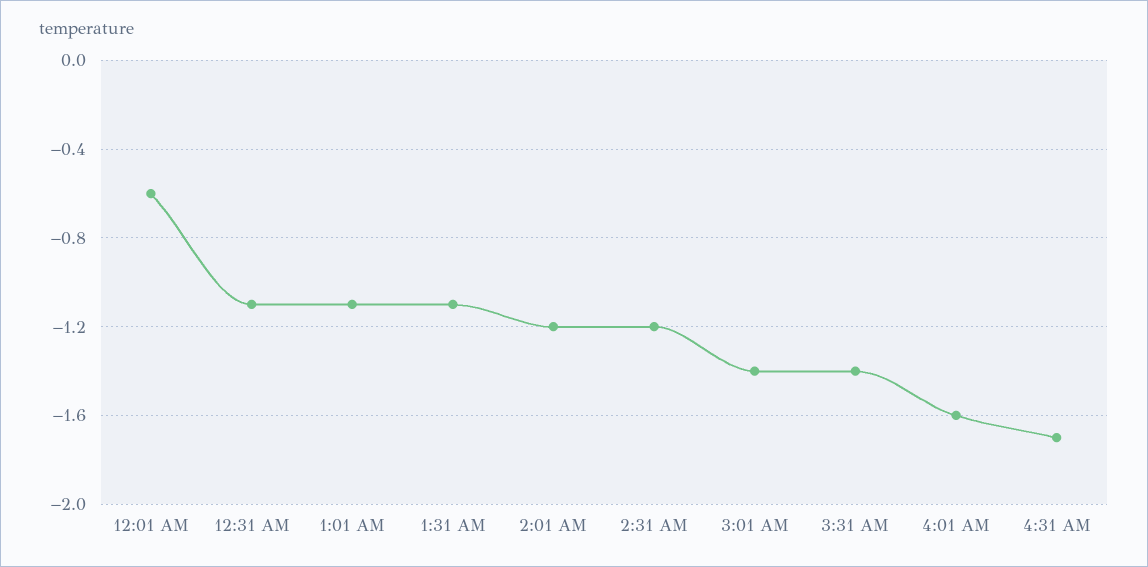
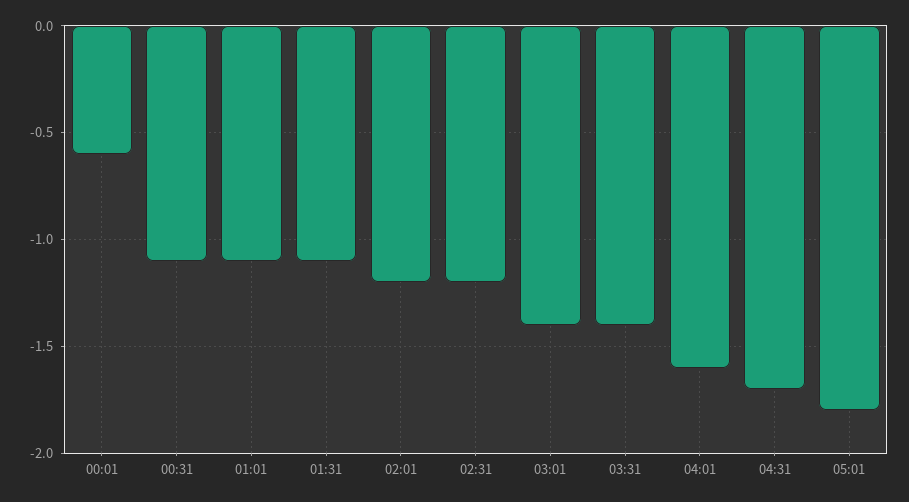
05:01: none -> -1.8

